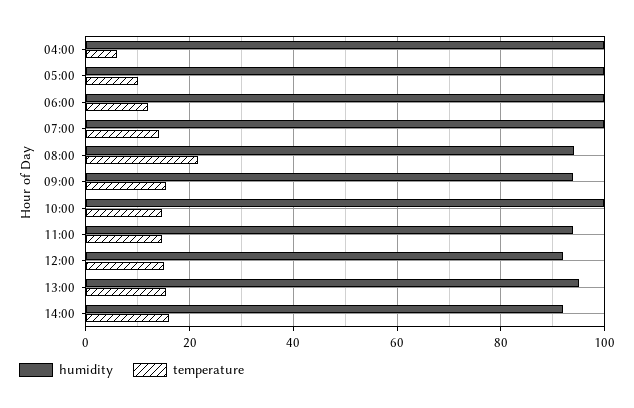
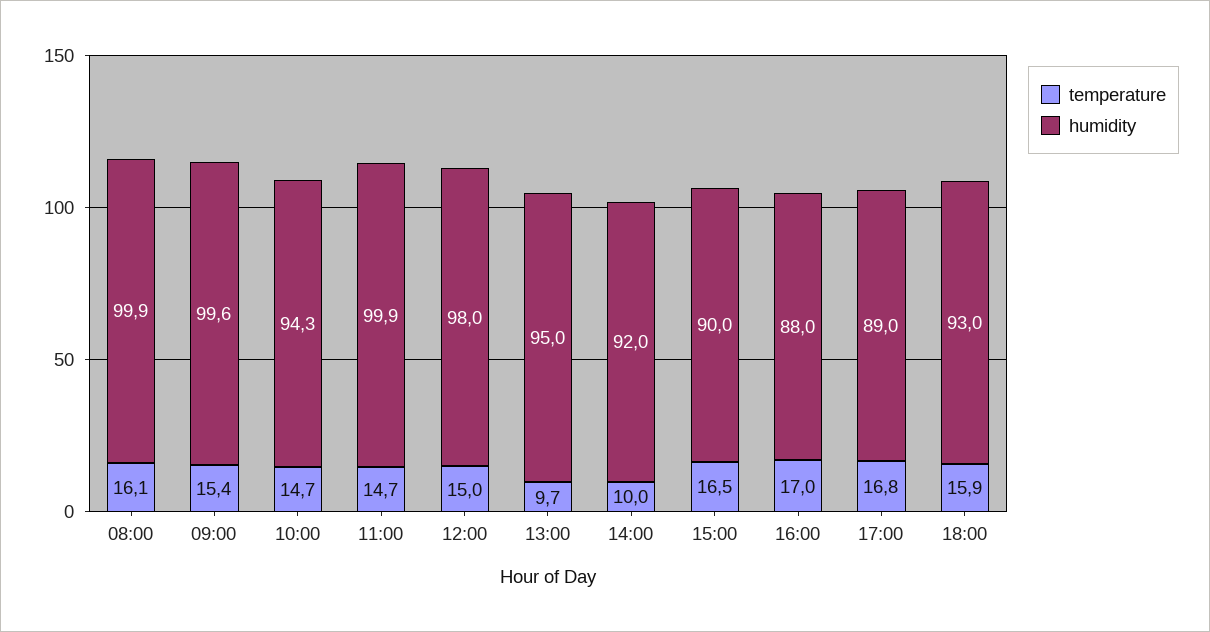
humidity, 04:00: 100 -> none
temperature, 04:00: 6 -> none
humidity, 05:00: 100 -> none
temperature, 05:00: 10 -> none
humidity, 06:00: 100 -> none
temperature, 06:00: 12 -> none
humidity, 07:00: 100 -> none
temperature, 07:00: 14 -> none
humidity, 08:00: 94 -> 99.9
temperature, 08:00: 22 -> 16.1
humidity, 09:00: 94 -> 99.6
humidity, 10:00: 100 -> 94.3
humidity, 11:00: 94 -> 99.9
humidity, 12:00: 92 -> 98
temperature, 13:00: 16 -> 9.7
temperature, 14:00: 16 -> 10
temperature, 15:00: none -> 16.5
humidity, 15:00: none -> 90
temperature, 16:00: none -> 17
humidity, 16:00: none -> 88
temperature, 17:00: none -> 16.8
humidity, 17:00: none -> 89
temperature, 18:00: none -> 15.9
humidity, 18:00: none -> 93

